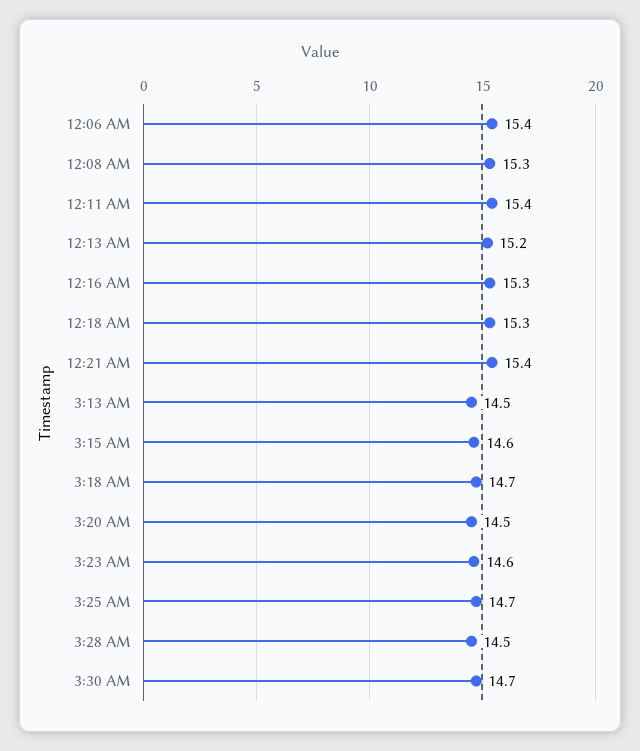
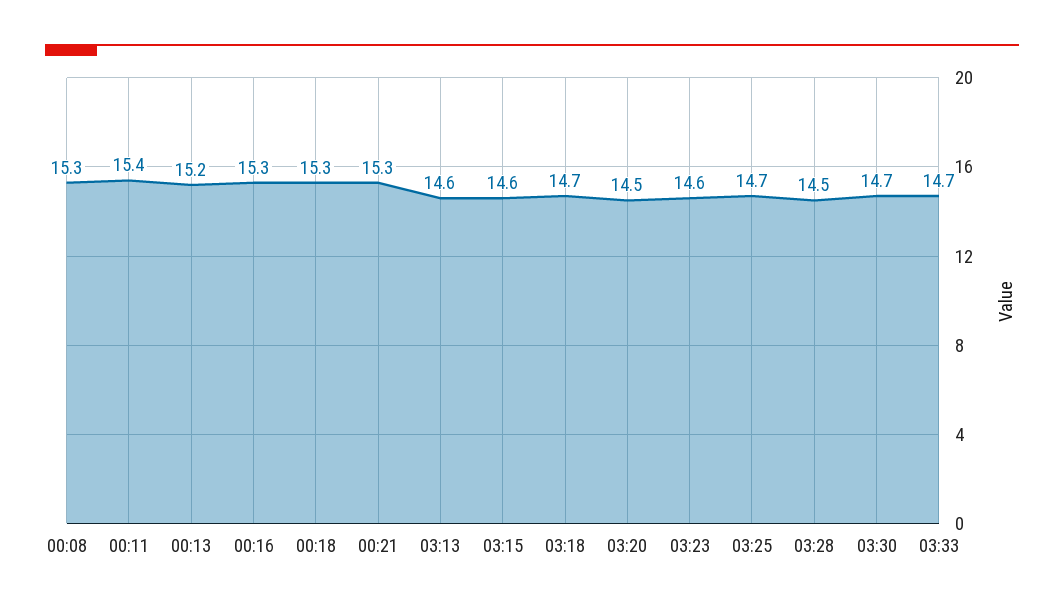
12:06 AM: 15.4 -> none
12:21 AM: 15.4 -> 15.3
3:13 AM: 14.5 -> 14.6
03:33: none -> 14.7

